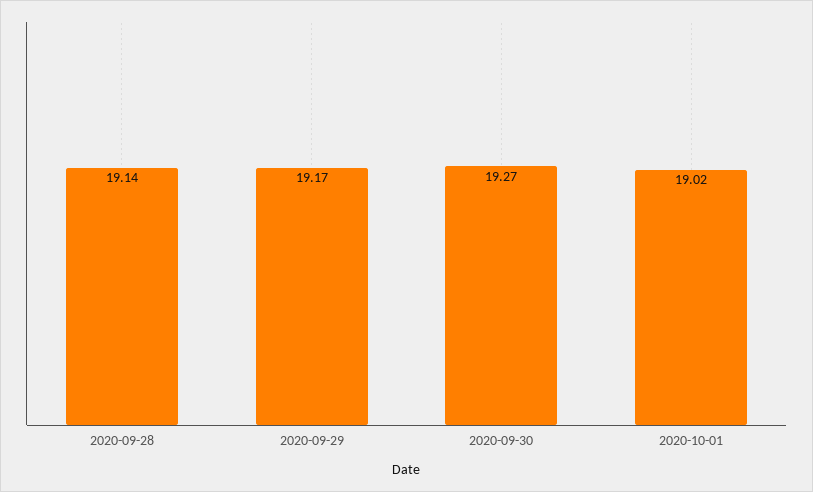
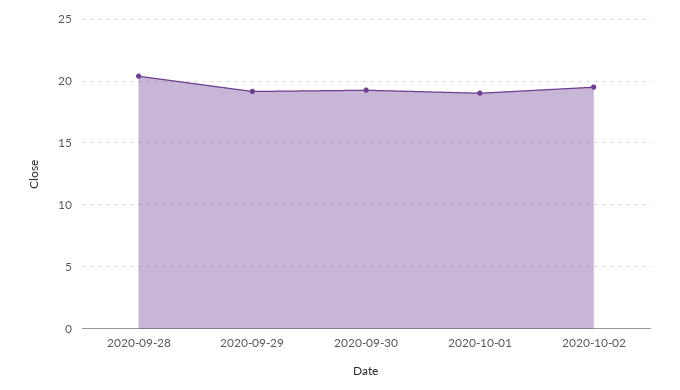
2020-09-28: 19.14 -> 20.5
2020-10-02: none -> 19.5

